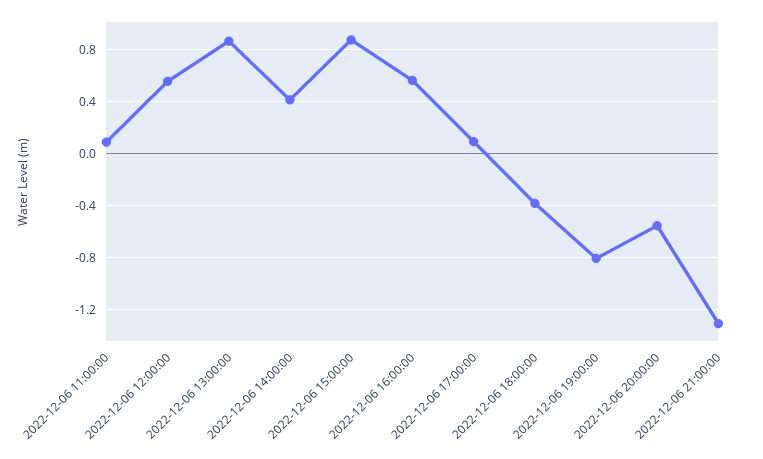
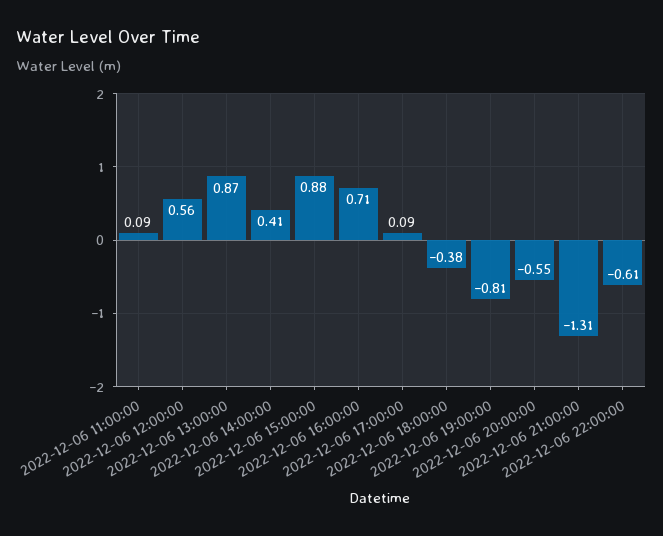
2022-12-06 16:00:00: 0.55 -> 0.71
2022-12-06 22:00:00: none -> -0.61

